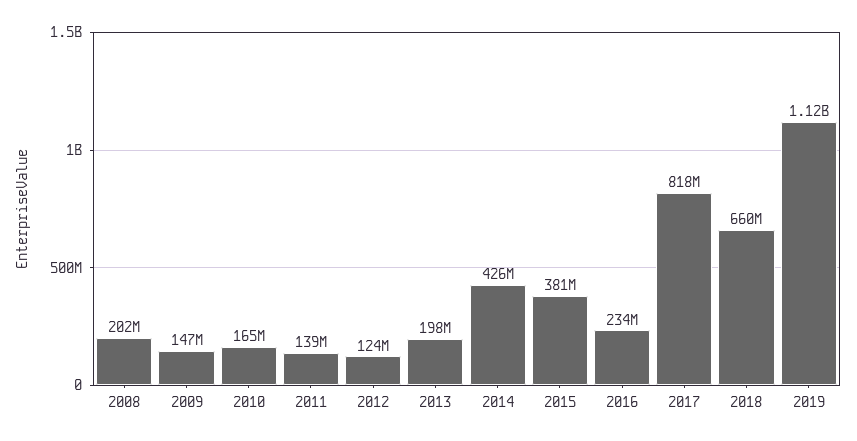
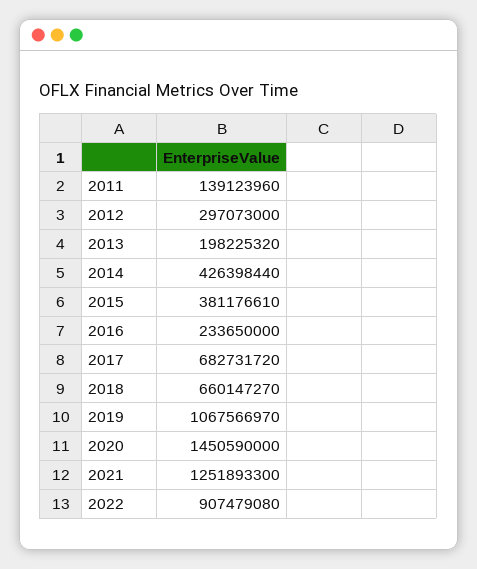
2008: 202000000 -> none
2009: 147000000 -> none
2010: 165000000 -> none
2012: 124000000 -> 297073000
2017: 818000000 -> 682731720
2019: 1120000000 -> 1067566970
2020: none -> 1450590000
2021: none -> 1251893300
2022: none -> 907479080

